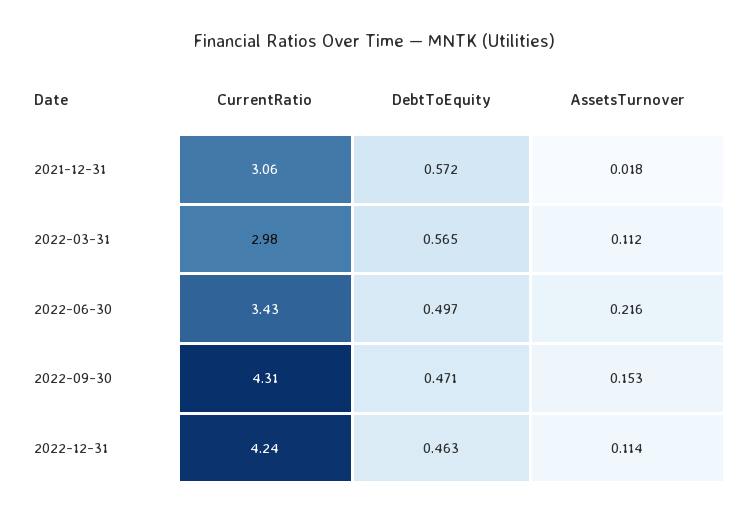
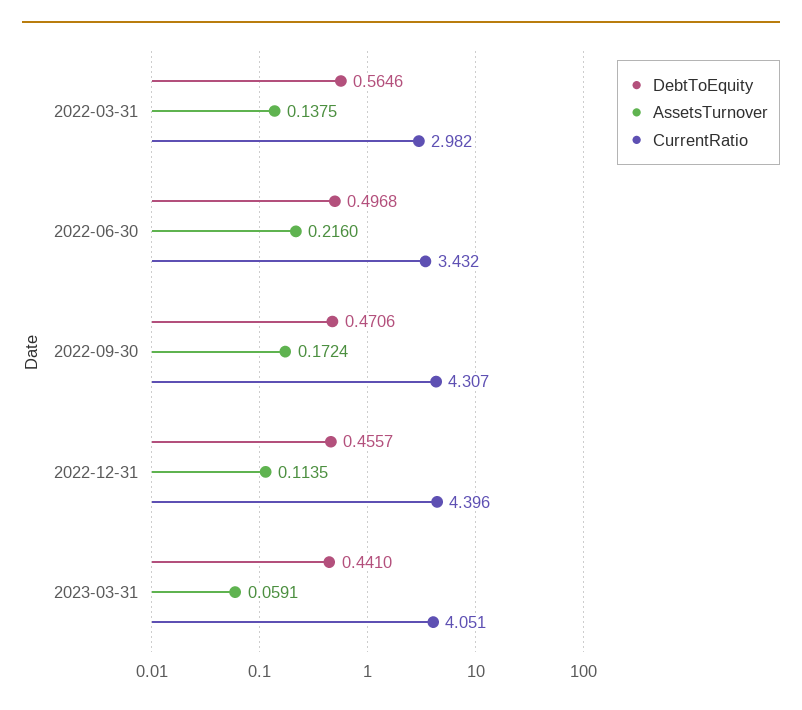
CurrentRatio, 2021-12-31: 3.06 -> none
DebtToEquity, 2021-12-31: 0.572 -> none
AssetsTurnover, 2021-12-31: 0.018 -> none
AssetsTurnover, 2022-03-31: 0.112 -> 0.1375
AssetsTurnover, 2022-09-30: 0.153 -> 0.1724
CurrentRatio, 2022-12-31: 4.24 -> 4.396
DebtToEquity, 2022-12-31: 0.463 -> 0.4557
DebtToEquity, 2023-03-31: none -> 0.441
AssetsTurnover, 2023-03-31: none -> 0.0591
CurrentRatio, 2023-03-31: none -> 4.051

